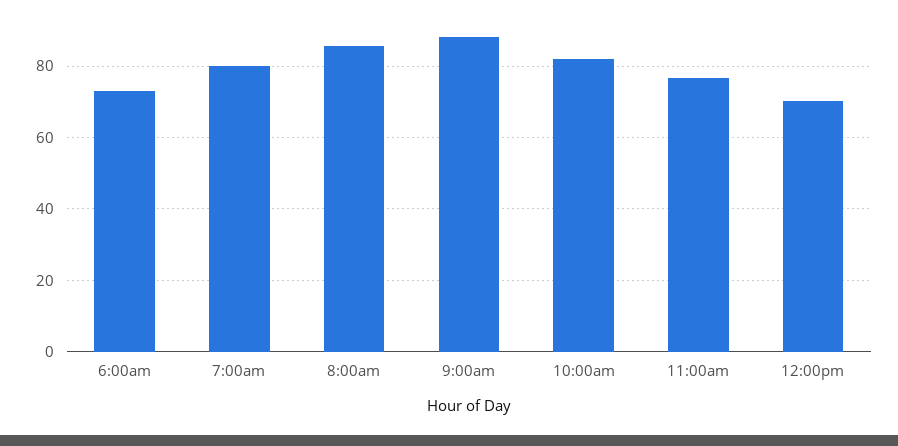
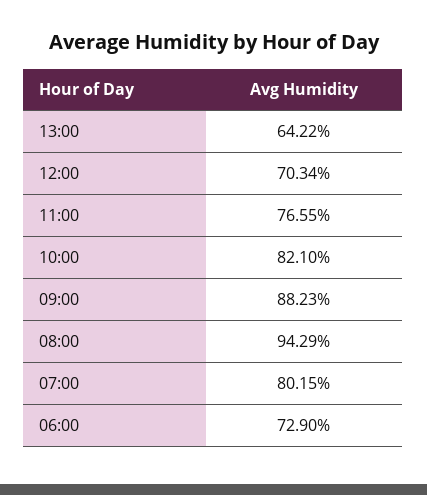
8:00am: 86 -> 94.29
13:00: none -> 64.22

